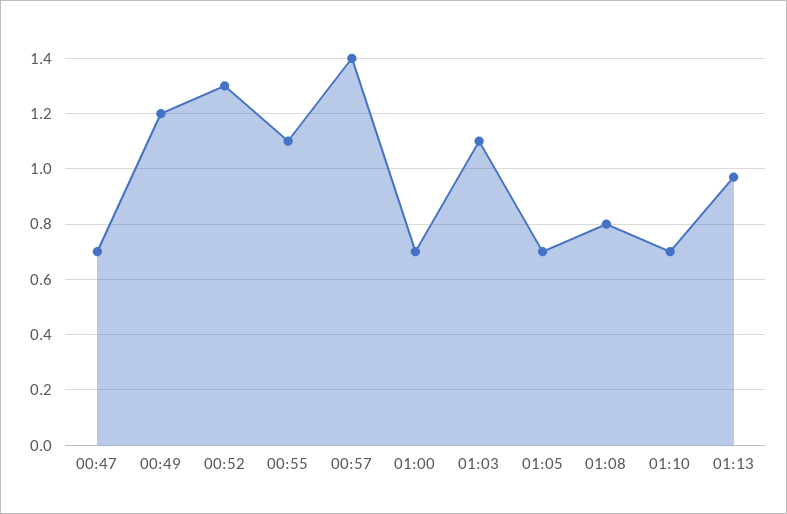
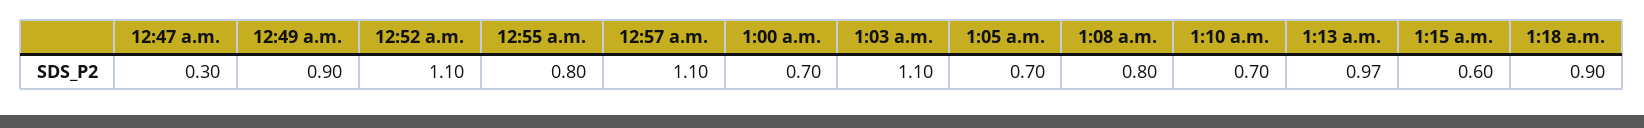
00:47: 0.7 -> 0.3
00:49: 1.2 -> 0.9
00:52: 1.3 -> 1.1
00:55: 1.1 -> 0.8
00:57: 1.4 -> 1.1
1:15 a.m.: none -> 0.6
1:18 a.m.: none -> 0.9

